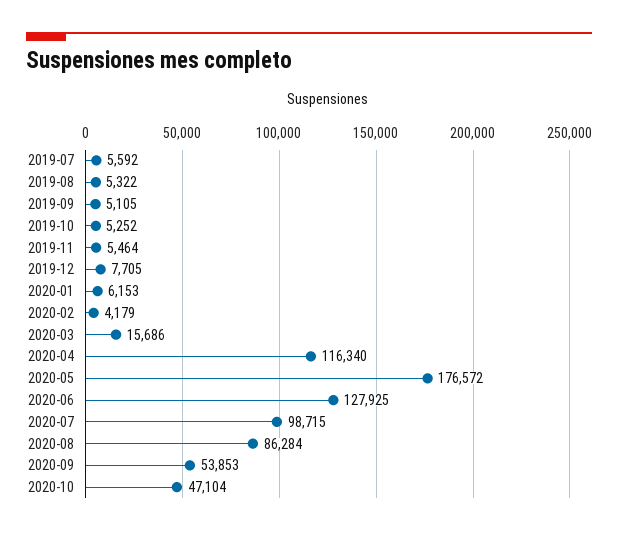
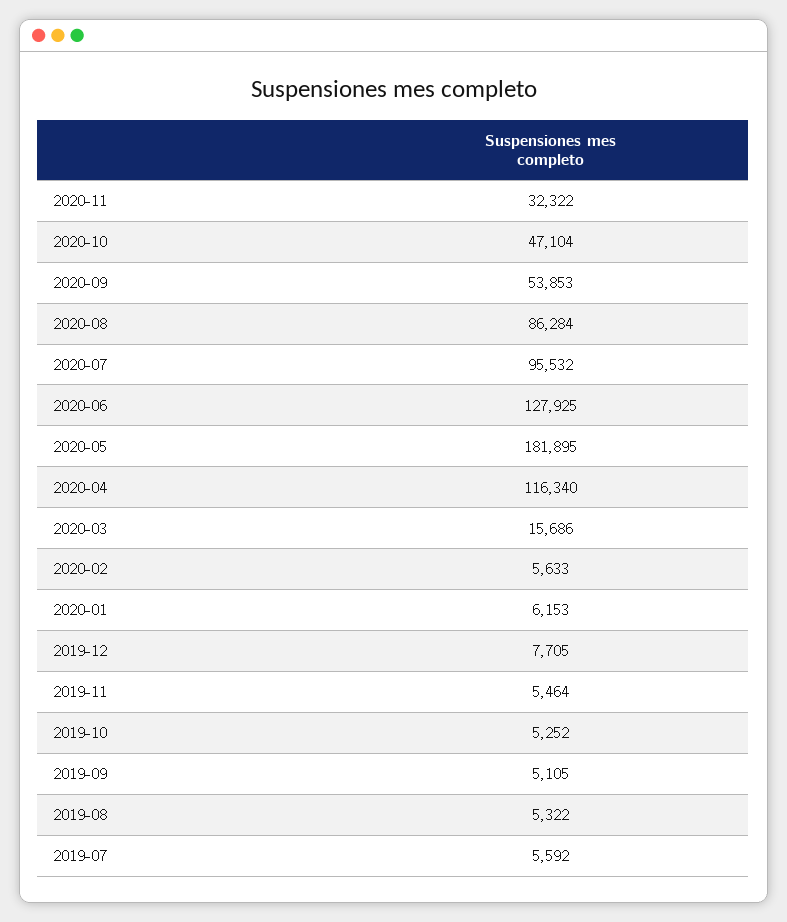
2020-02: 4179 -> 5633
2020-05: 176572 -> 181895
2020-07: 98715 -> 95532
2020-11: none -> 32322

